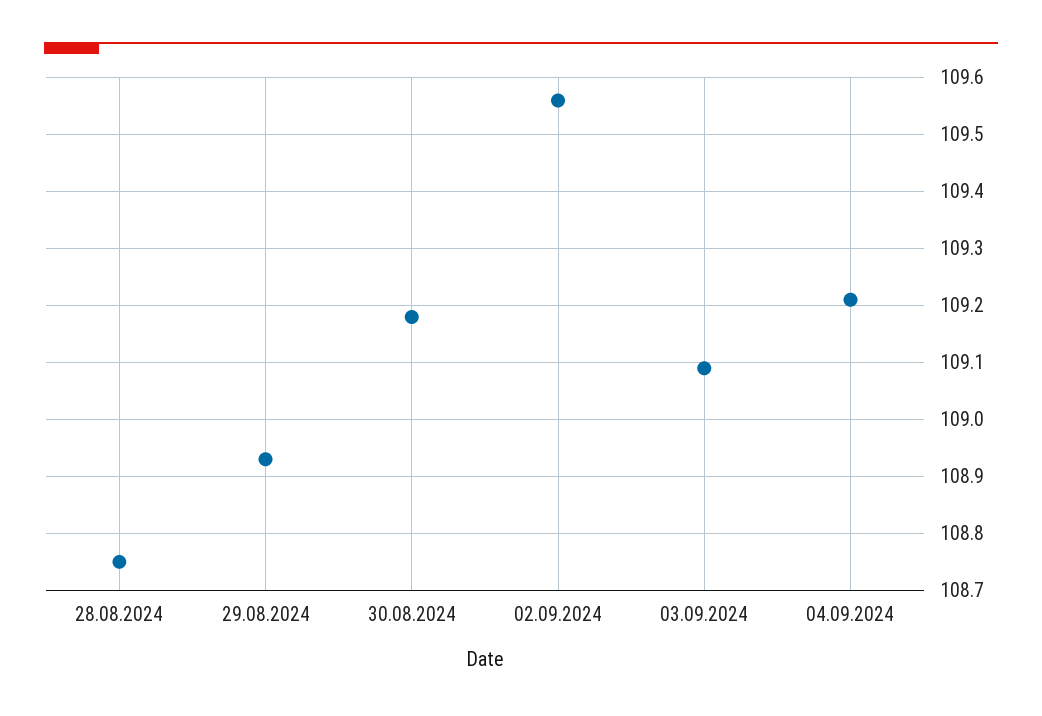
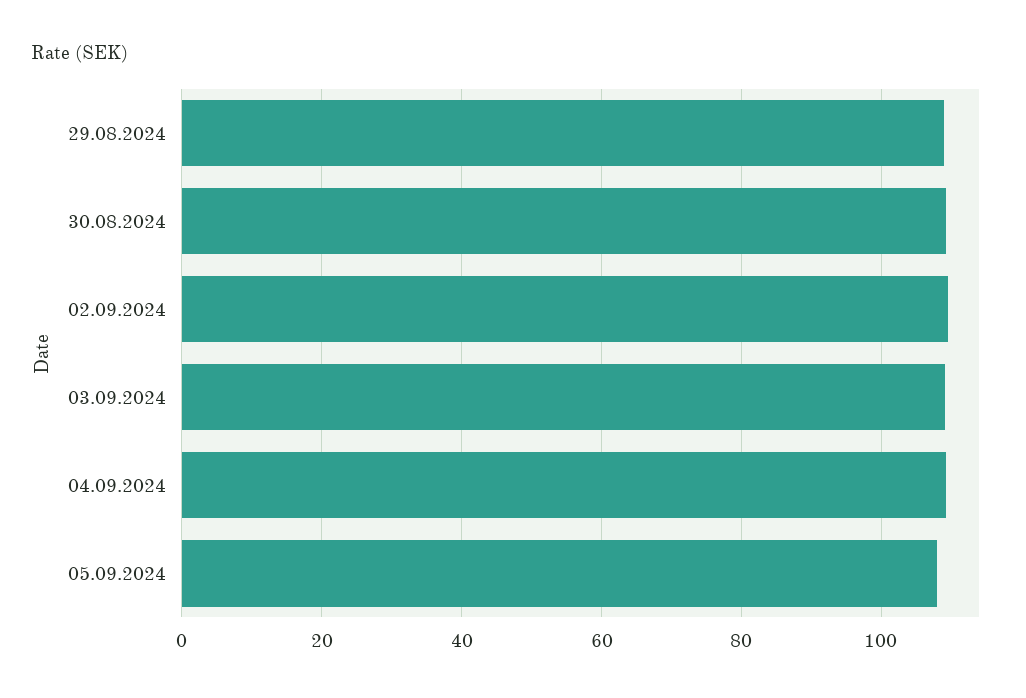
28.08.2024: 108.75 -> none
05.09.2024: none -> 108

